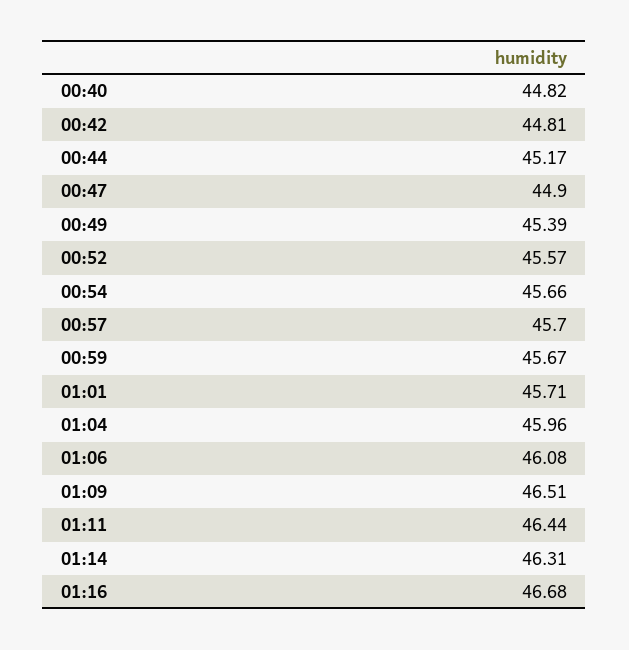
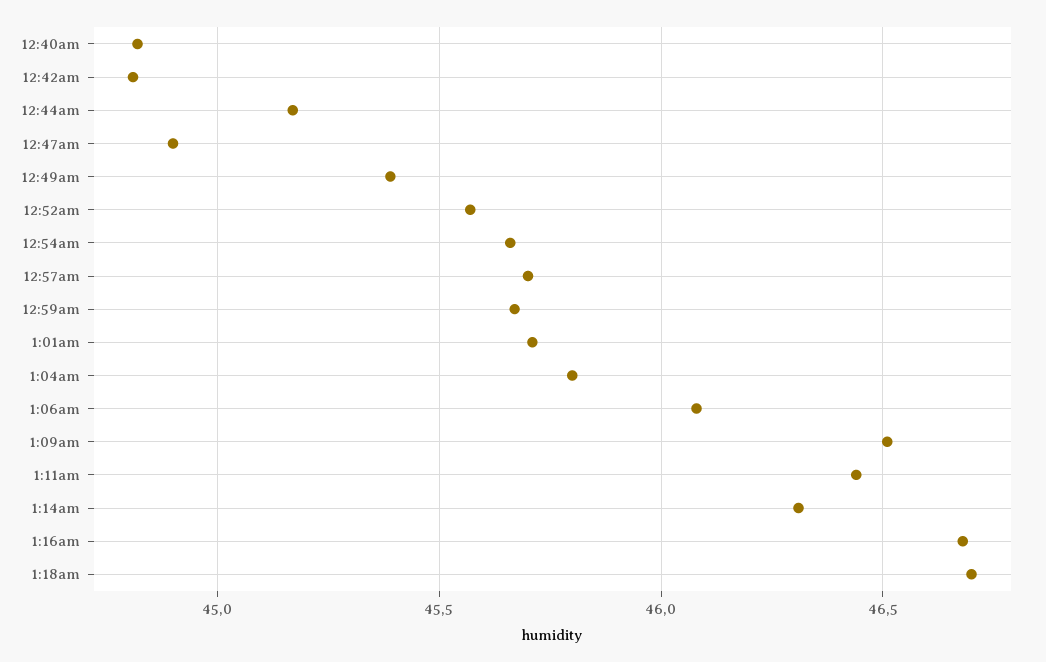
01:04: 45.96 -> 45.8
1:18am: none -> 46.7

